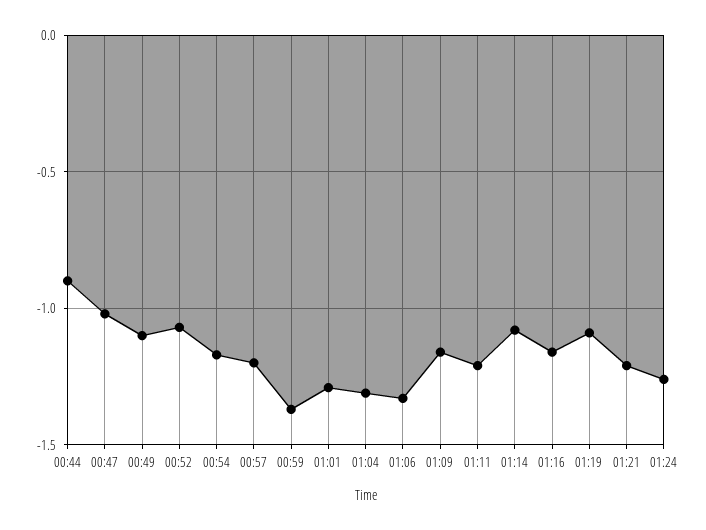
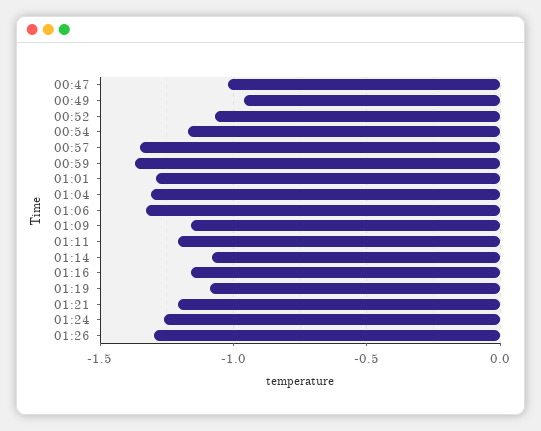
00:44: -0.9 -> none
00:49: -1.1 -> -0.95
00:57: -1.2 -> -1.35
01:26: none -> -1.3

